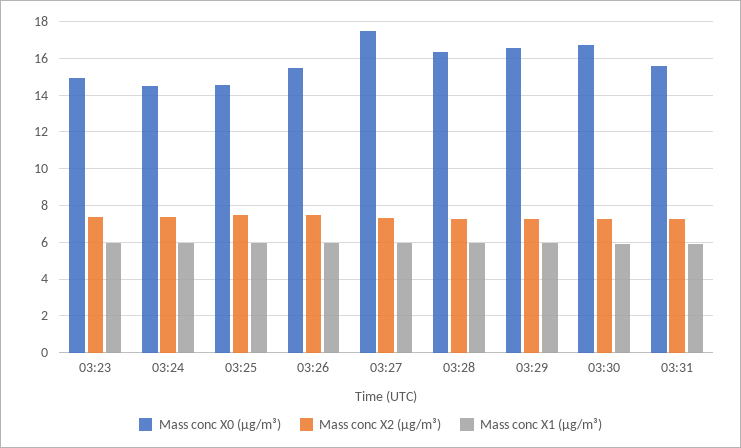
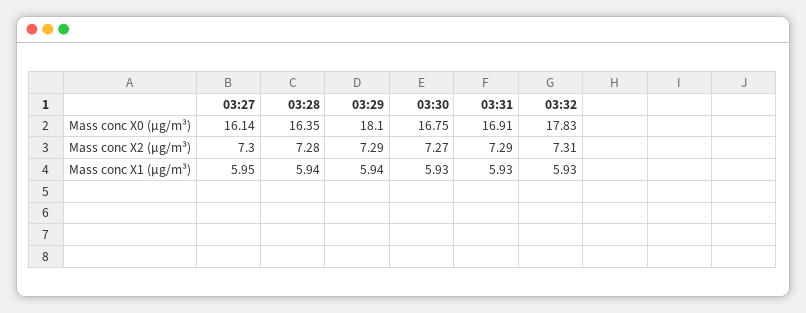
Mass conc X0 (μg/m³), 03:23: 15 -> none
Mass conc X2 (μg/m³), 03:23: 7.5 -> none
Mass conc X1 (μg/m³), 03:23: 6 -> none
Mass conc X0 (μg/m³), 03:24: 14.5 -> none
Mass conc X2 (μg/m³), 03:24: 7.5 -> none
Mass conc X1 (μg/m³), 03:24: 6 -> none
Mass conc X0 (μg/m³), 03:25: 14.5 -> none
Mass conc X2 (μg/m³), 03:25: 7.5 -> none
Mass conc X1 (μg/m³), 03:25: 6 -> none
Mass conc X0 (μg/m³), 03:26: 15.5 -> none
Mass conc X2 (μg/m³), 03:26: 7.5 -> none
Mass conc X1 (μg/m³), 03:26: 6 -> none
Mass conc X0 (μg/m³), 03:27: 17.5 -> 16.14
Mass conc X0 (μg/m³), 03:29: 16.5 -> 18.1
Mass conc X0 (μg/m³), 03:31: 15.5 -> 16.91
Mass conc X0 (μg/m³), 03:32: none -> 17.83
Mass conc X2 (μg/m³), 03:32: none -> 7.31
Mass conc X1 (μg/m³), 03:32: none -> 5.93

